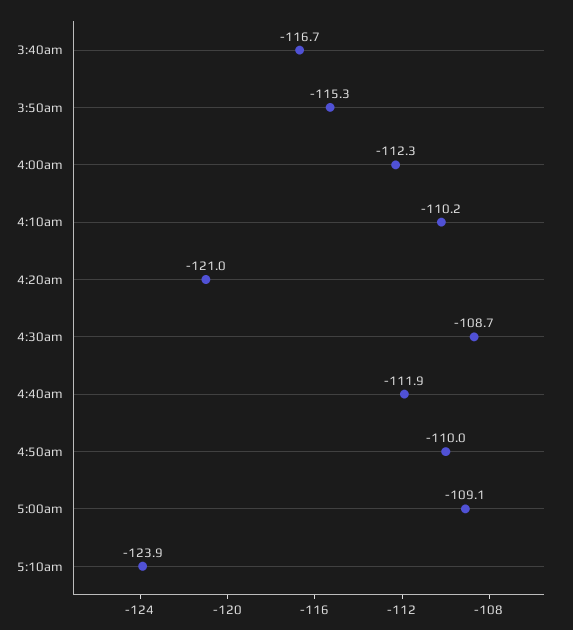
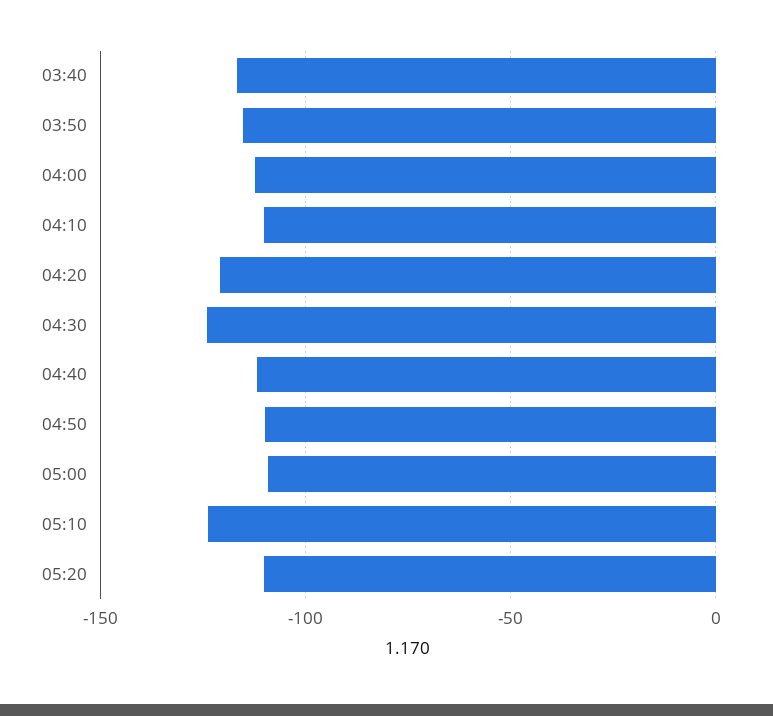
4:30am: -108.7 -> -125
05:20: none -> -110

